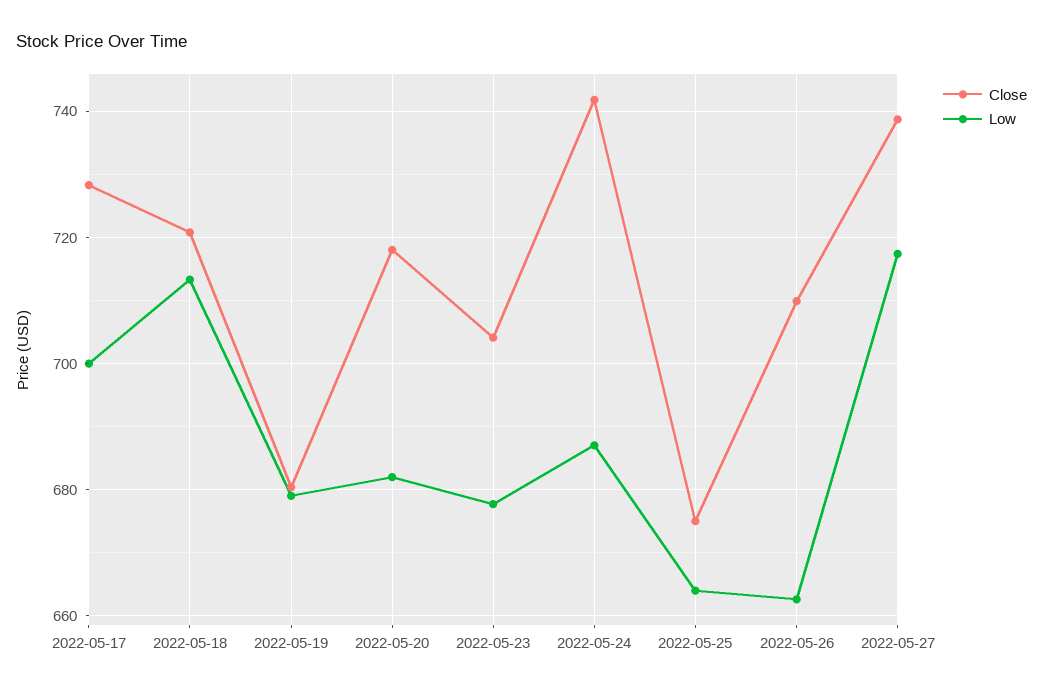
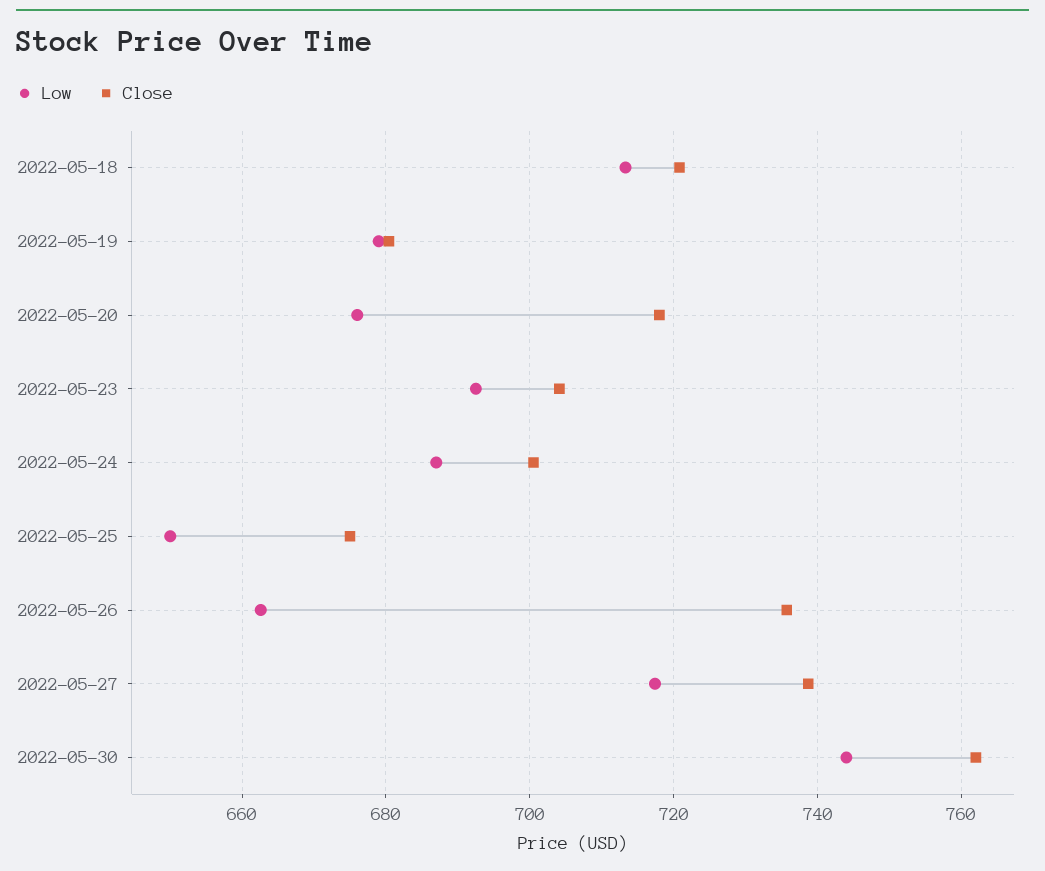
Close, 2022-05-17: 728 -> none
Low, 2022-05-17: 700 -> none
Low, 2022-05-20: 682 -> 676
Low, 2022-05-23: 678 -> 692
Close, 2022-05-24: 742 -> 700
Low, 2022-05-25: 664 -> 650
Close, 2022-05-26: 710 -> 736
Low, 2022-05-30: none -> 744
Close, 2022-05-30: none -> 762

